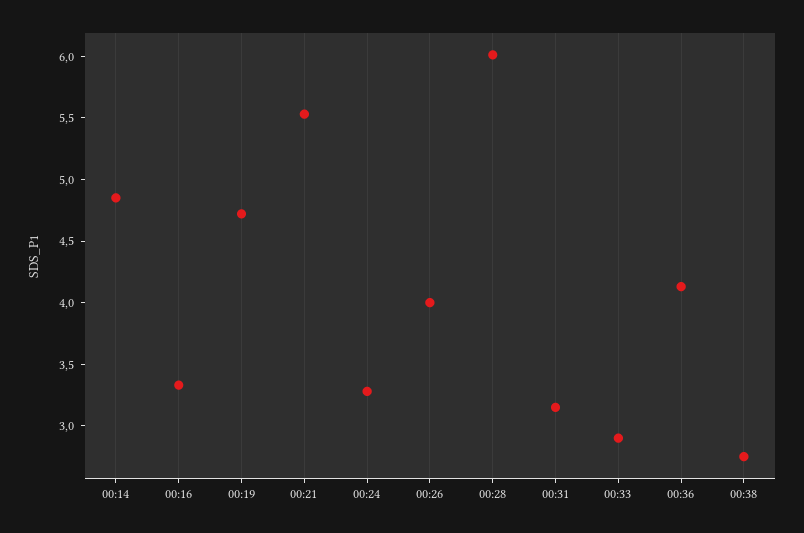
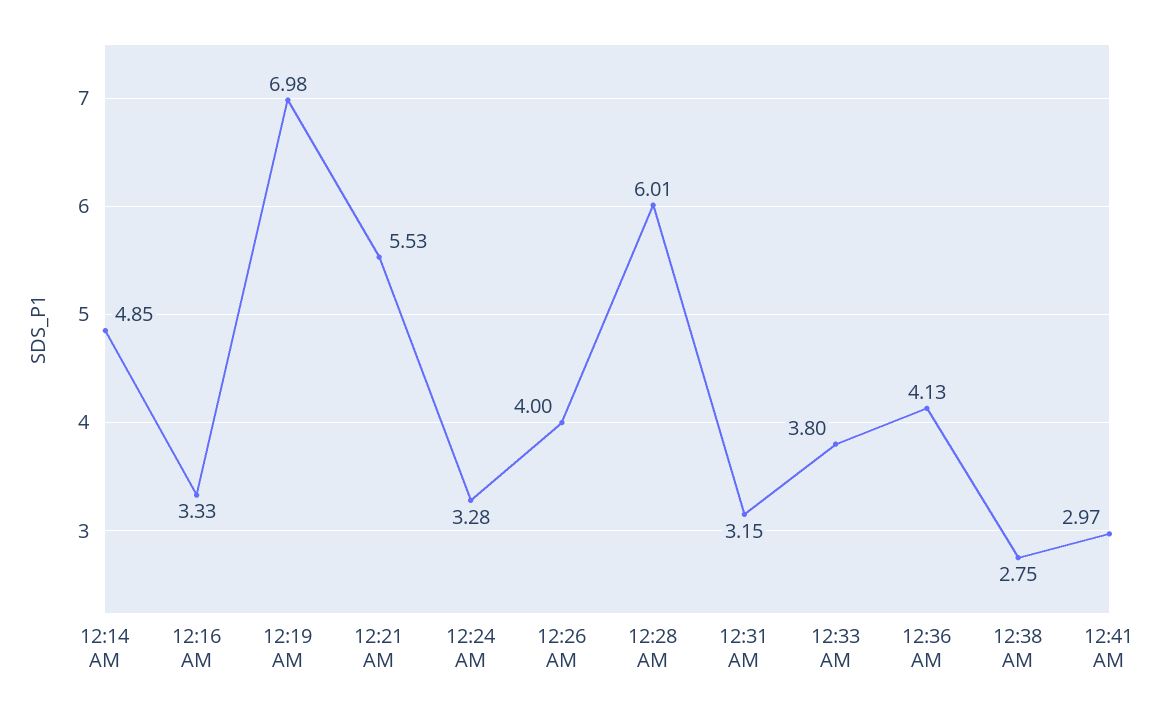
00:19: 4.7 -> 6.98
00:33: 2.9 -> 3.8
12:41 AM: none -> 2.97

